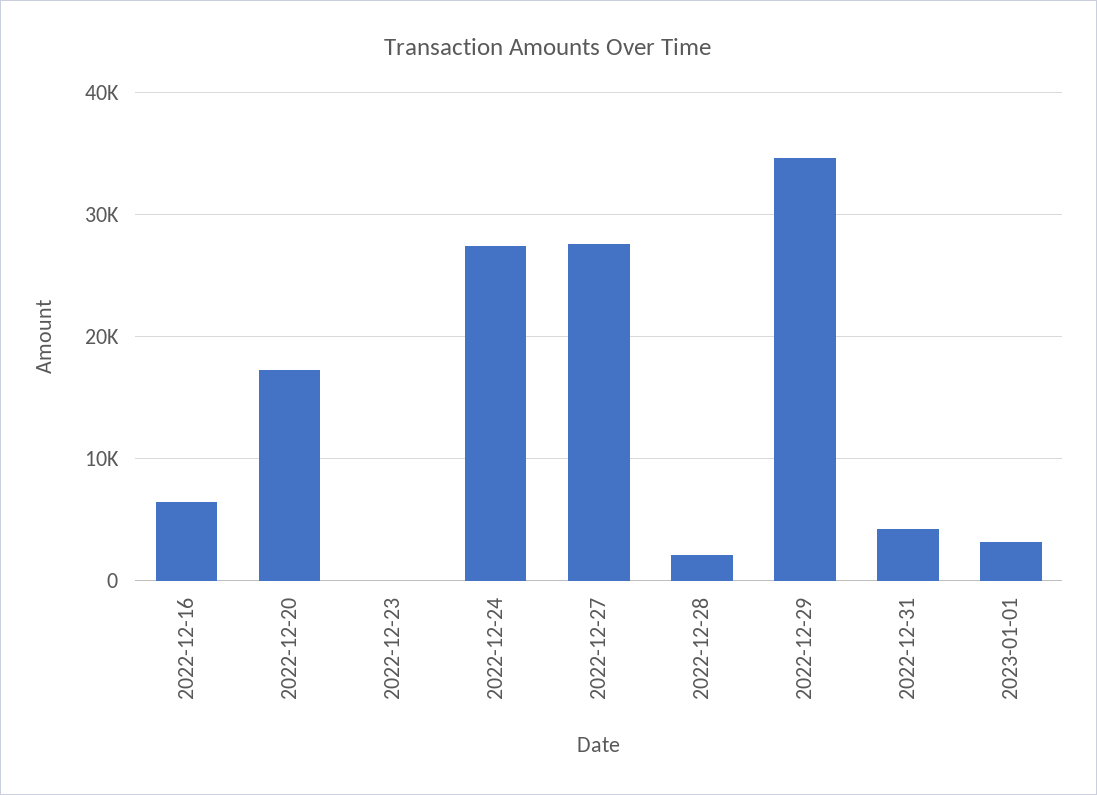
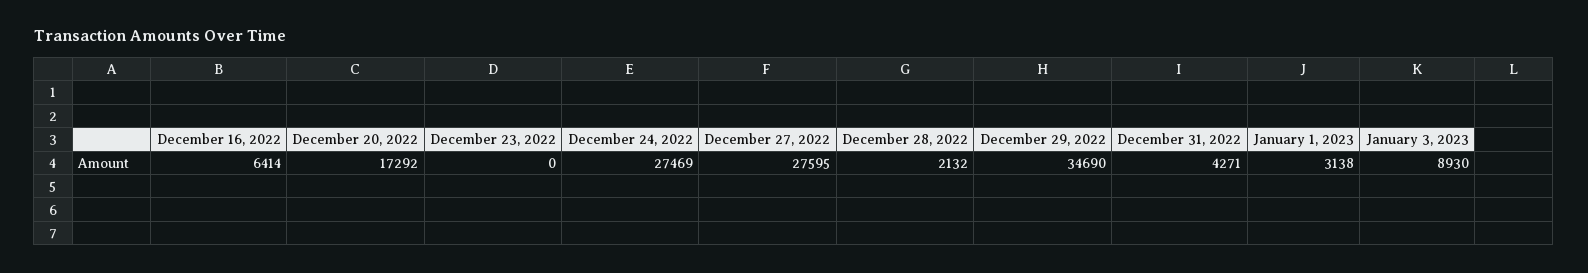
January 3, 2023: none -> 8930

